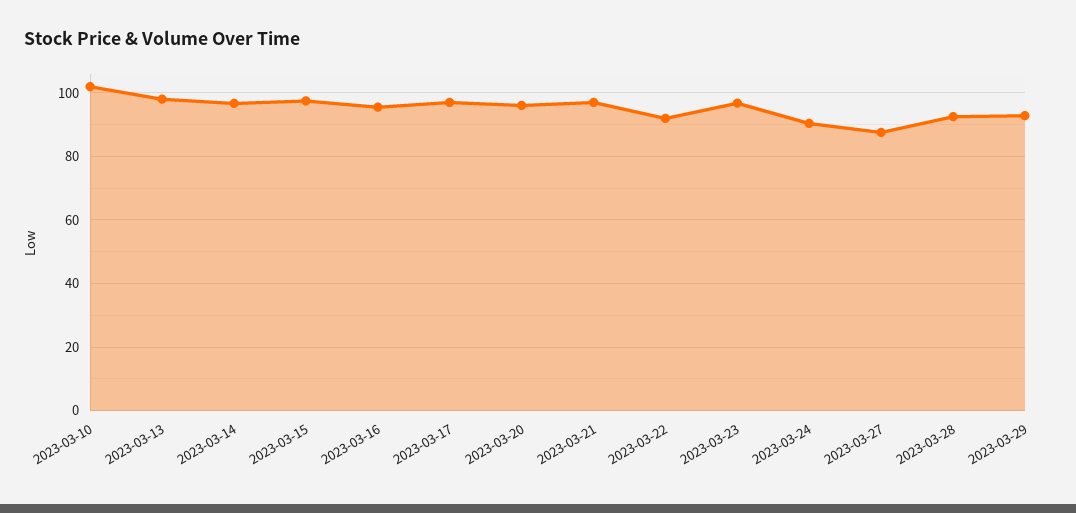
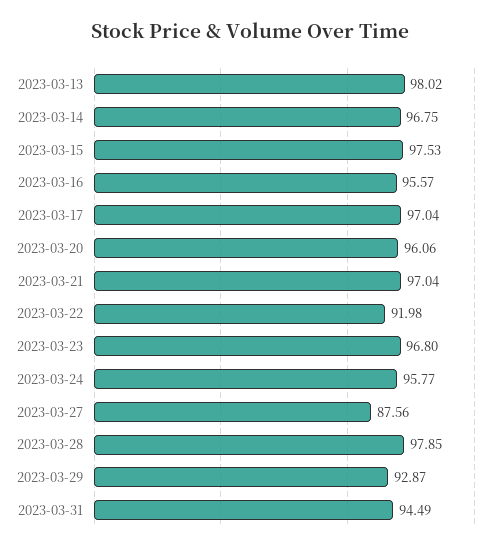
2023-03-10: 102 -> none
2023-03-24: 90 -> 95.77
2023-03-28: 92 -> 97.85
2023-03-31: none -> 94.49

